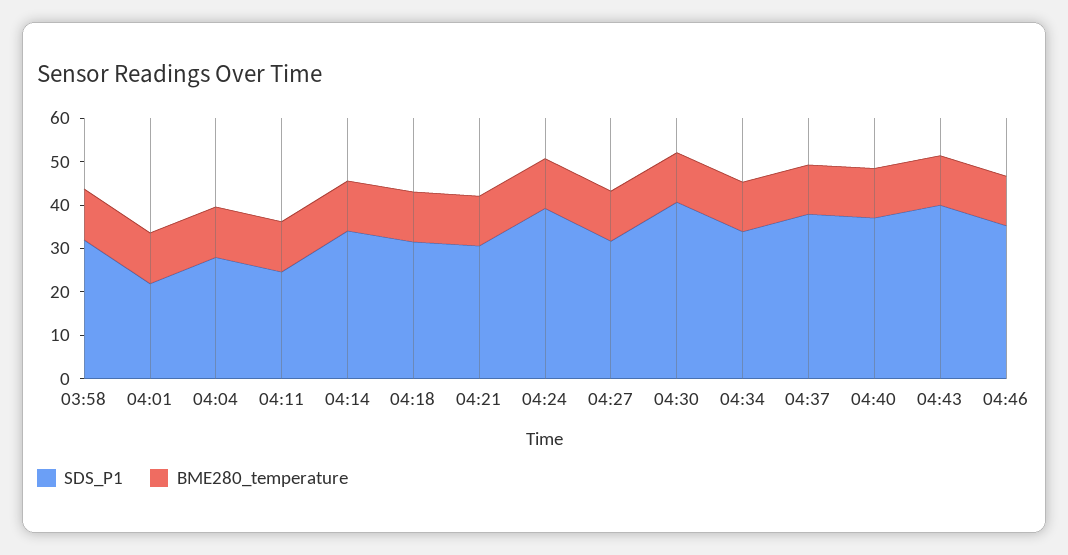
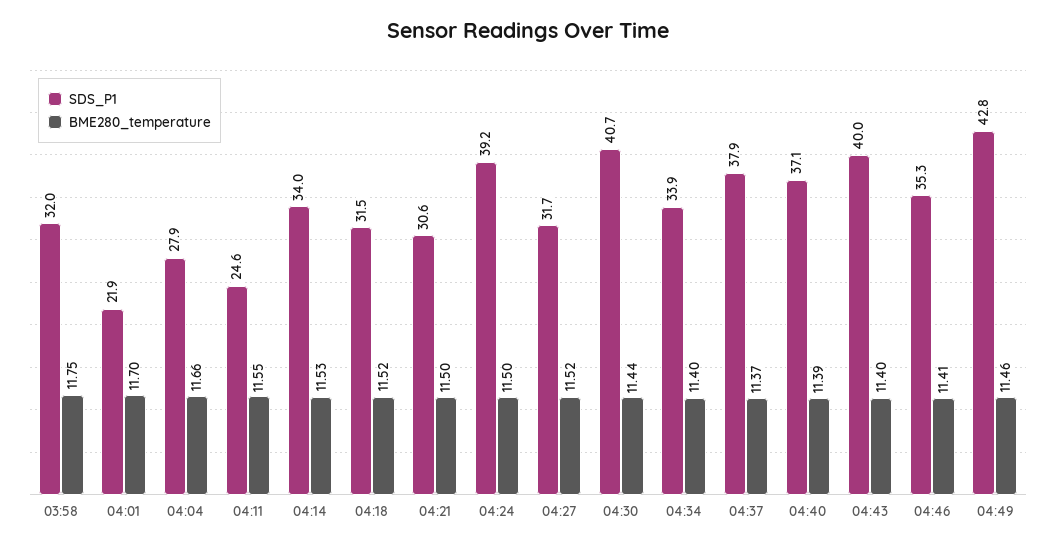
SDS_P1, 04:49: none -> 42.8
BME280_temperature, 04:49: none -> 11.46

